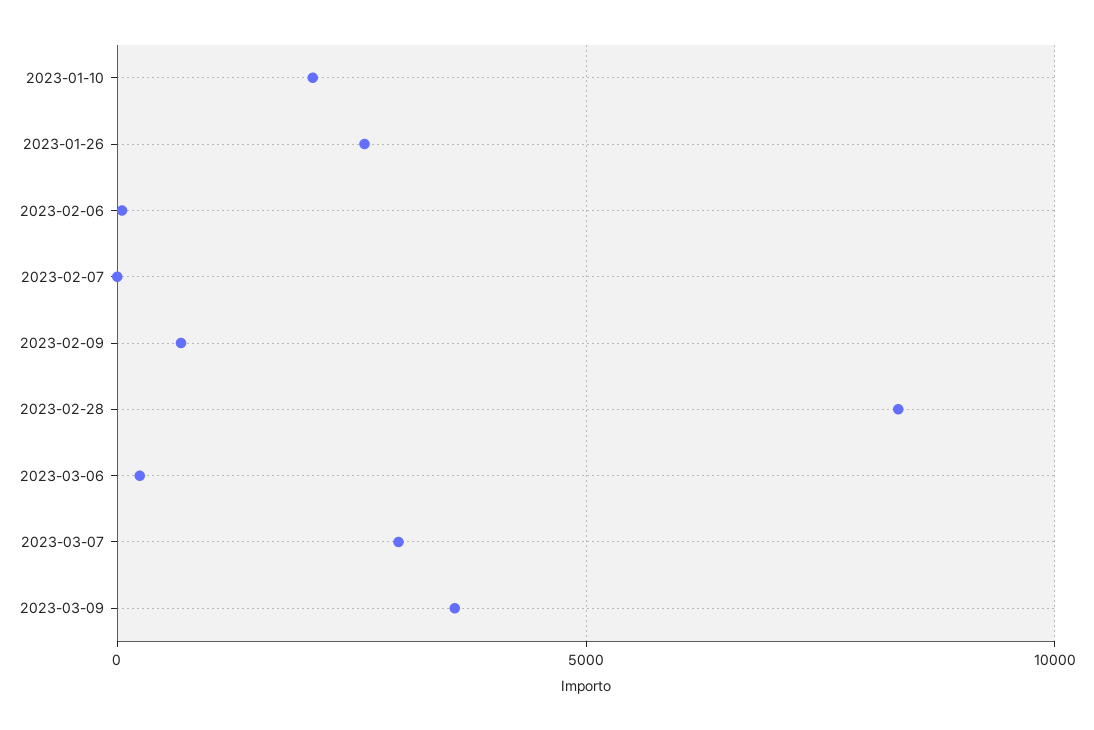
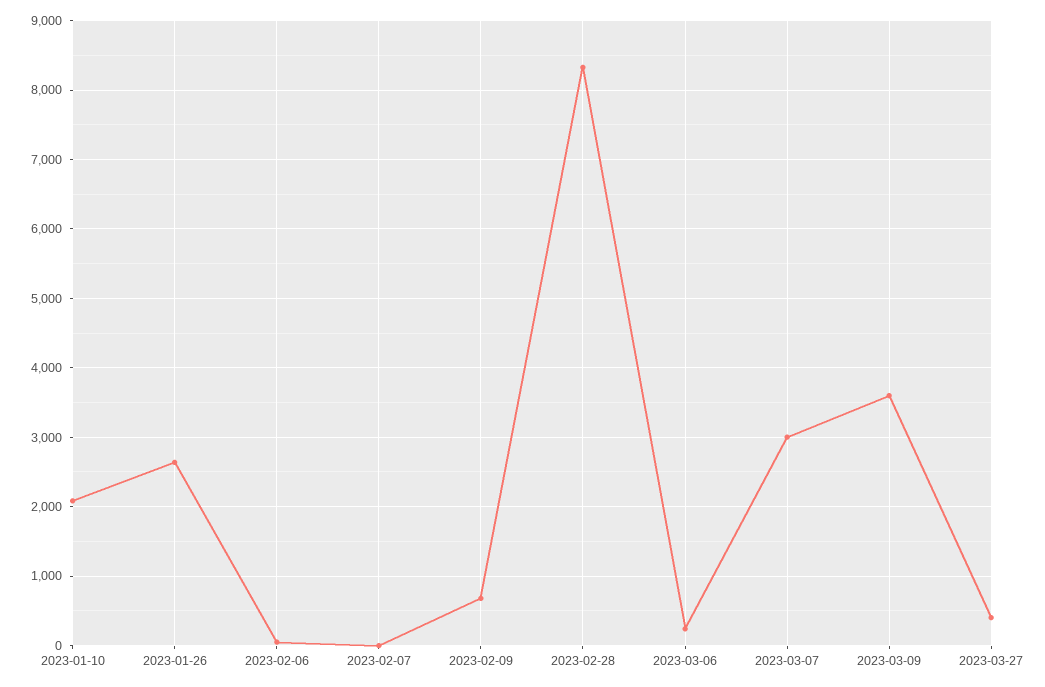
2023-03-27: none -> 400

